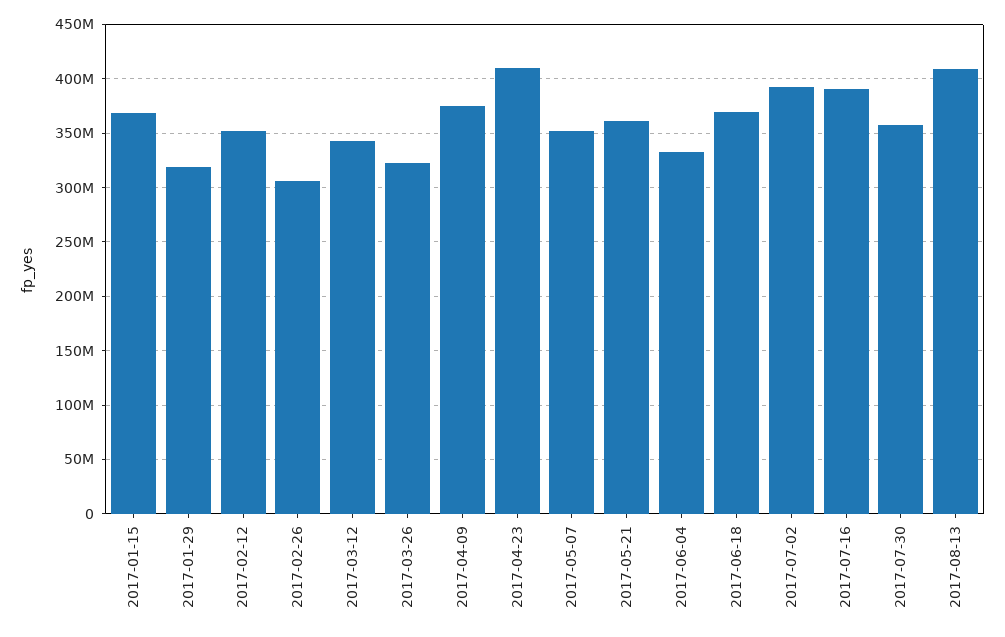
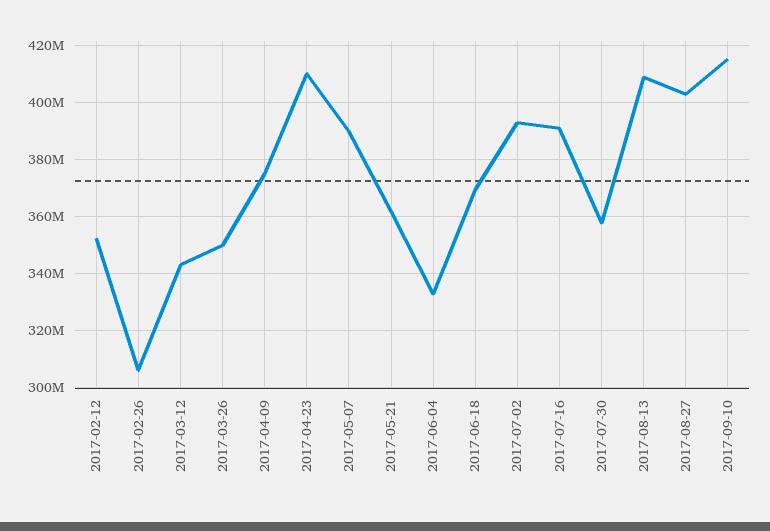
2017-01-15: 370000000 -> none
2017-01-29: 320000000 -> none
2017-03-26: 320000000 -> 350000000
2017-05-07: 350000000 -> 390000000
2017-08-27: none -> 402500000
2017-09-10: none -> 415000000

